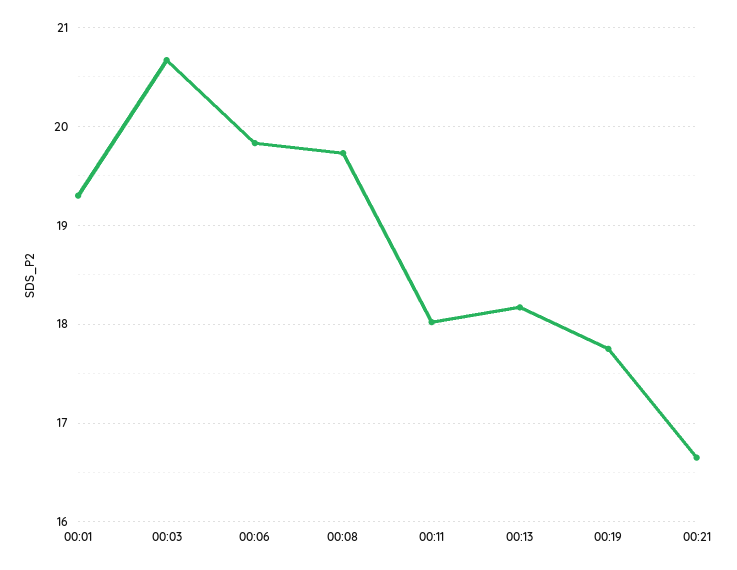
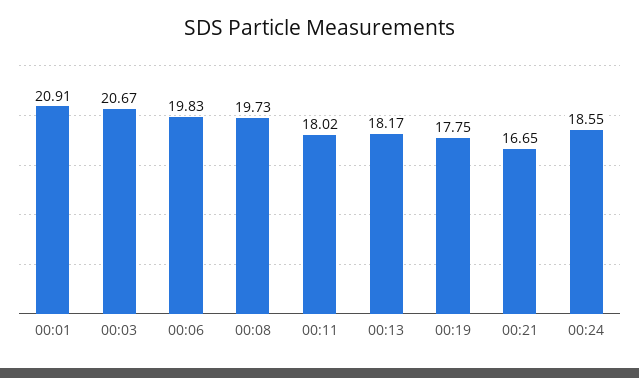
00:01: 19.3 -> 20.91
00:24: none -> 18.55

